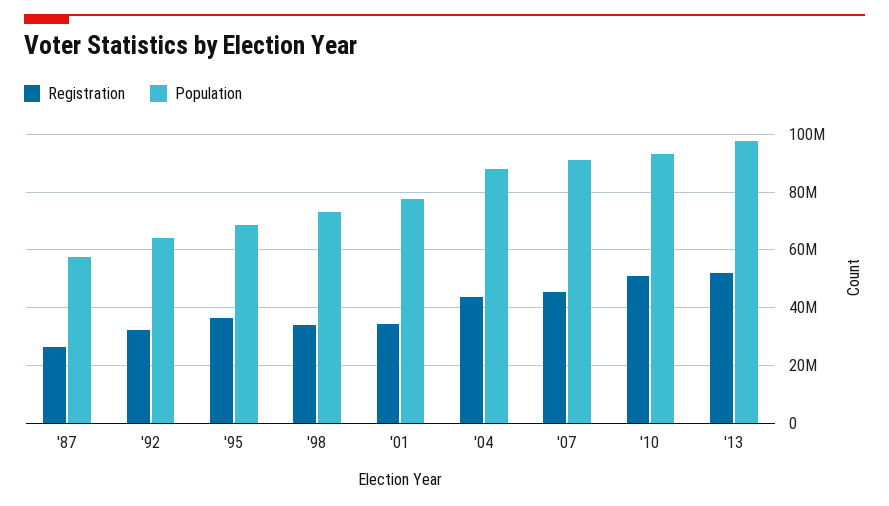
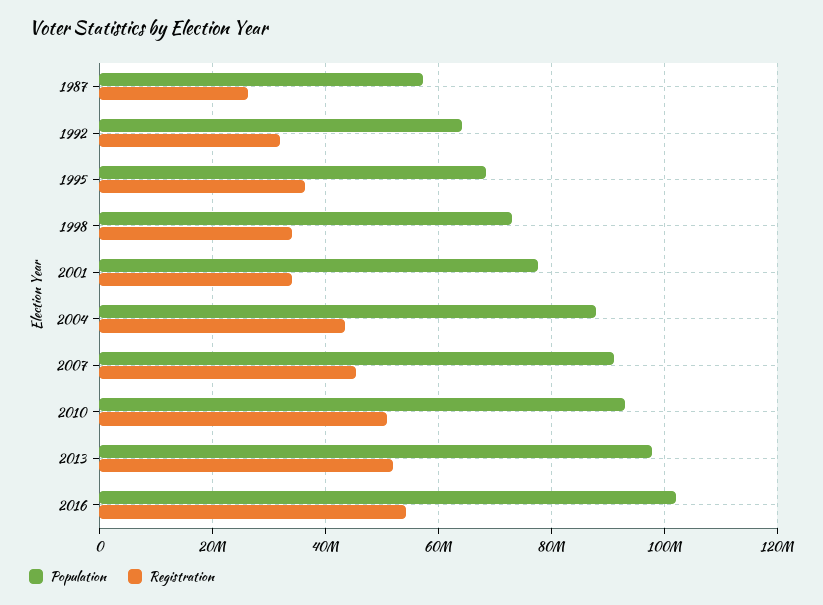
Population, 2016: none -> 102000000
Registration, 2016: none -> 54000000

